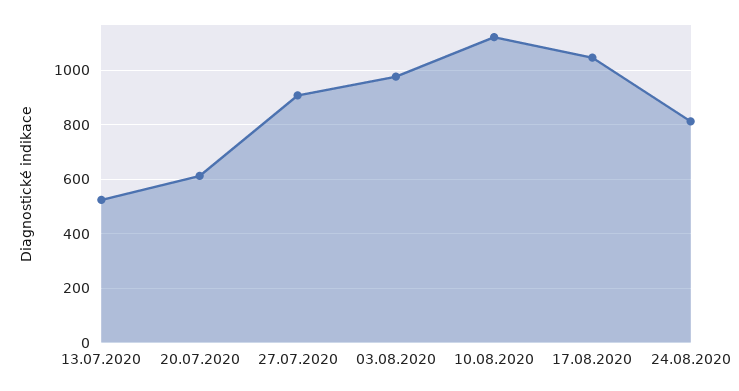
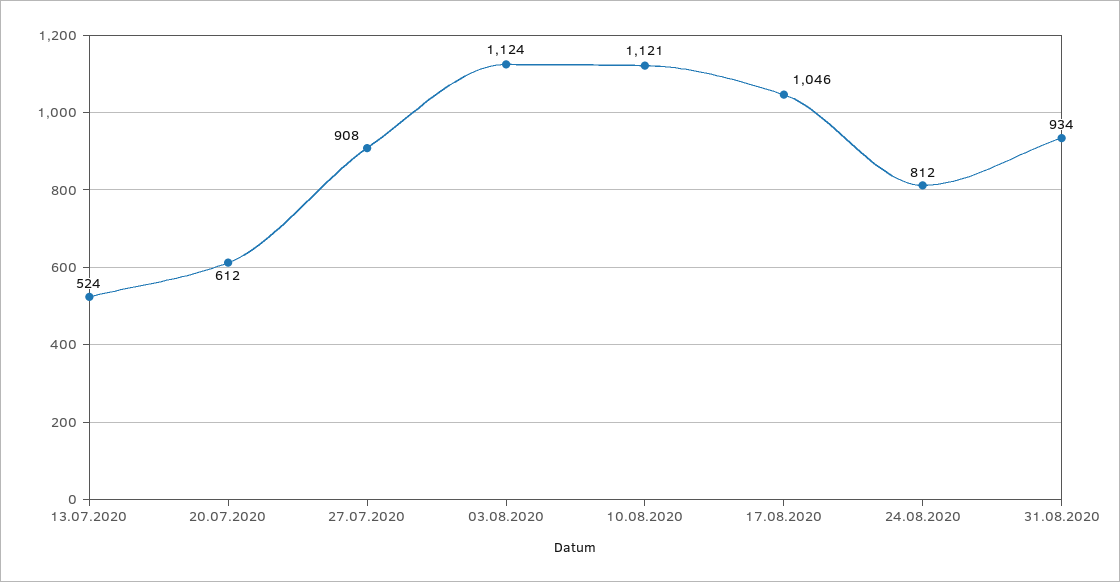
03.08.2020: 975 -> 1124
31.08.2020: none -> 934

